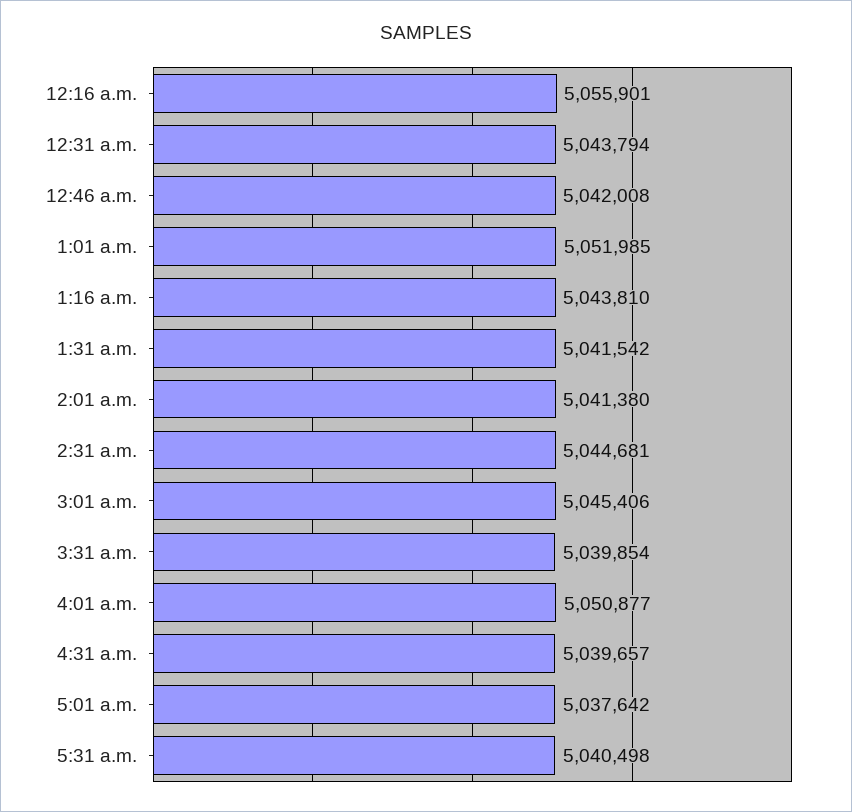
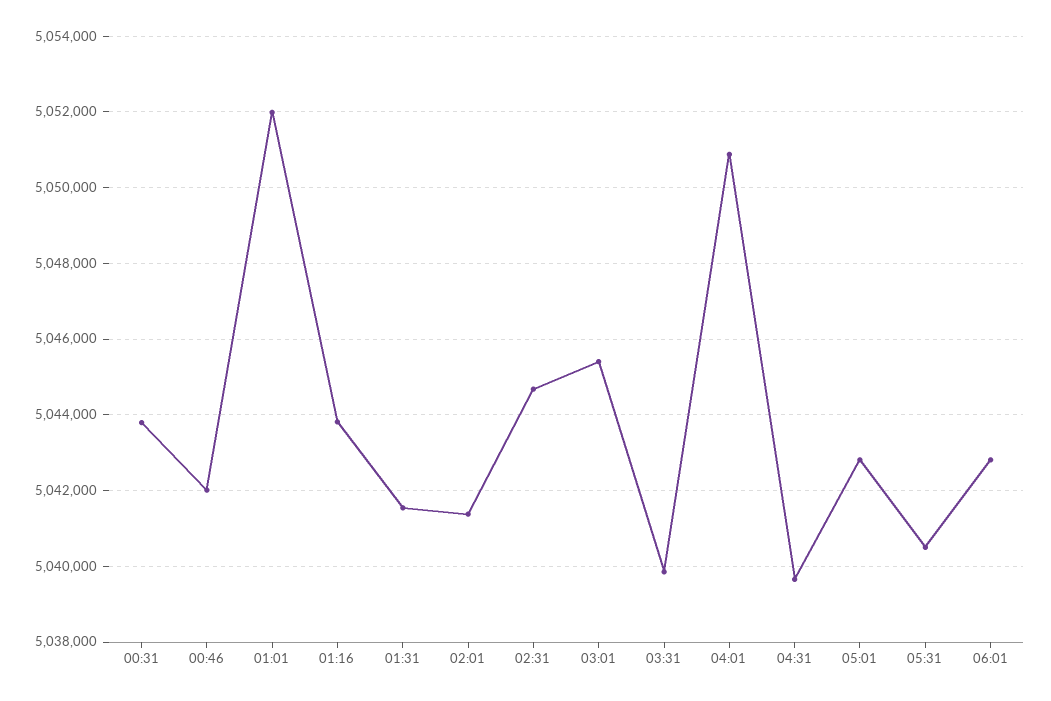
12:16 a.m.: 5055901 -> none
5:01 a.m.: 5037642 -> 5042800
06:01: none -> 5042800

